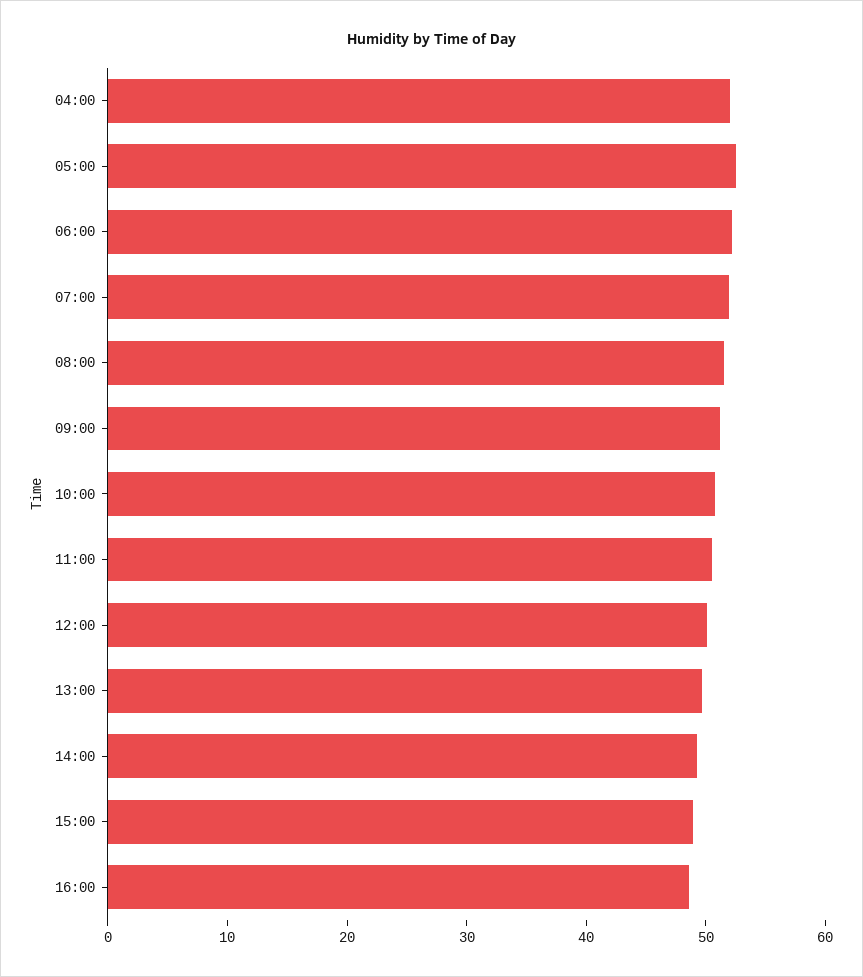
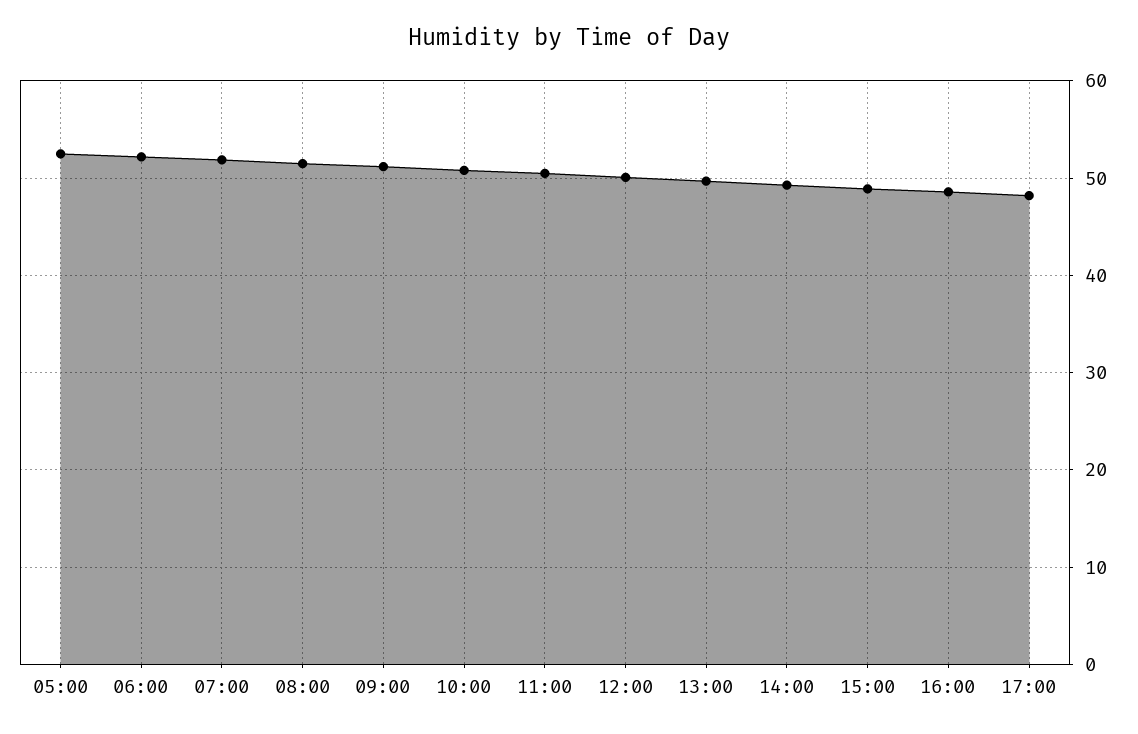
04:00: 52 -> none
17:00: none -> 48

